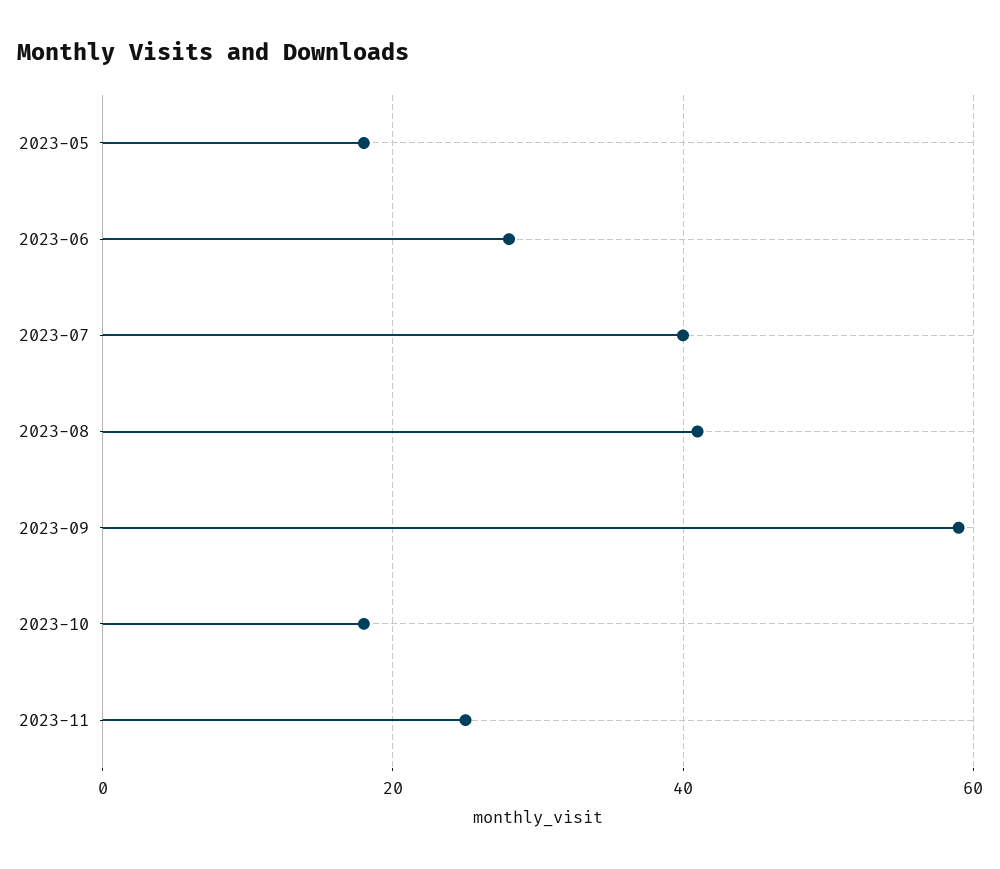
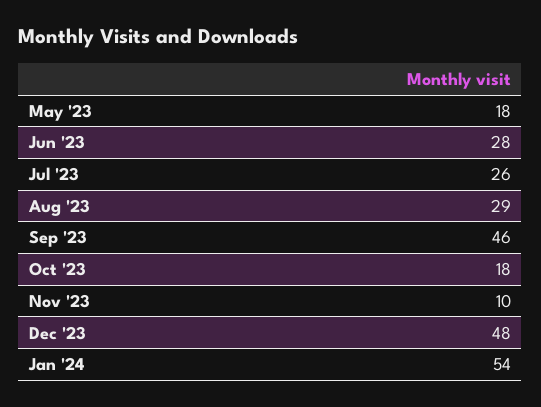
2023-07: 40 -> 26
2023-08: 40 -> 29
2023-09: 60 -> 46
2023-11: 25 -> 10
Dec '23: none -> 48
Jan '24: none -> 54

